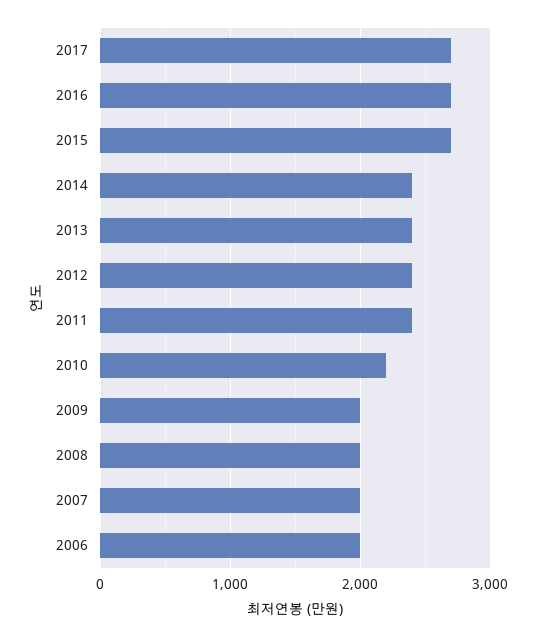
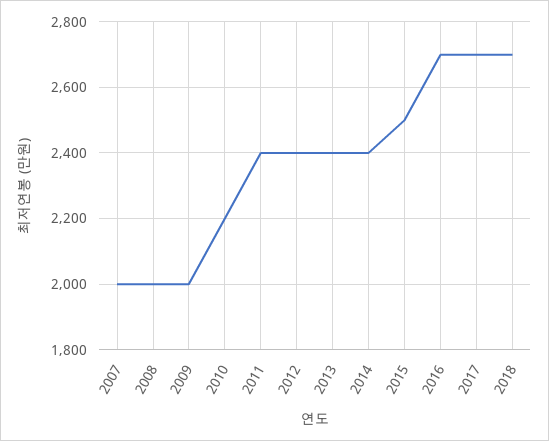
2015: 2700 -> 2500
2006: 2000 -> none
2018: none -> 2700

